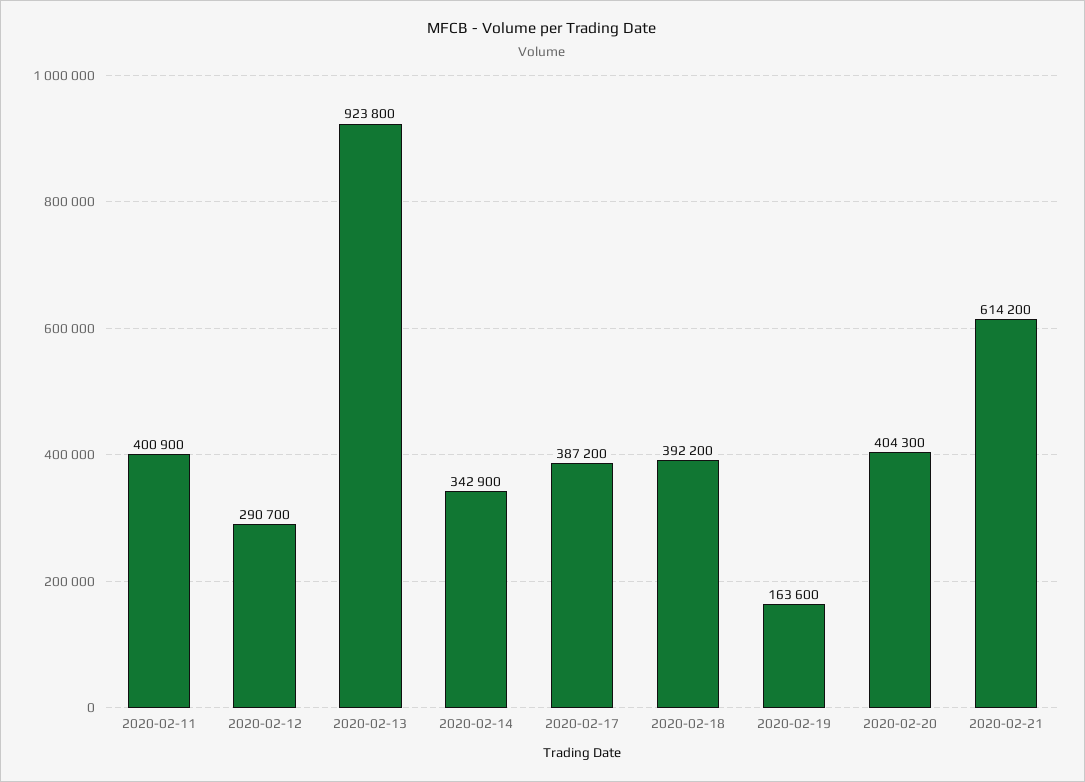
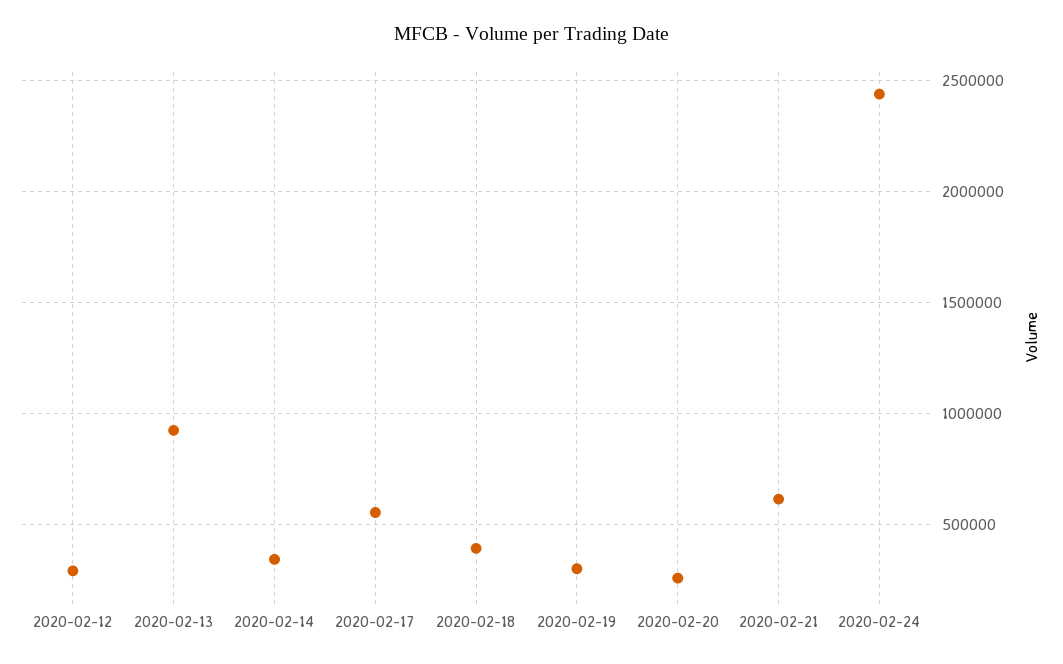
2020-02-11: 400900 -> none
2020-02-17: 387200 -> 550000
2020-02-19: 163600 -> 300000
2020-02-20: 404300 -> 250000
2020-02-24: none -> 2450000

